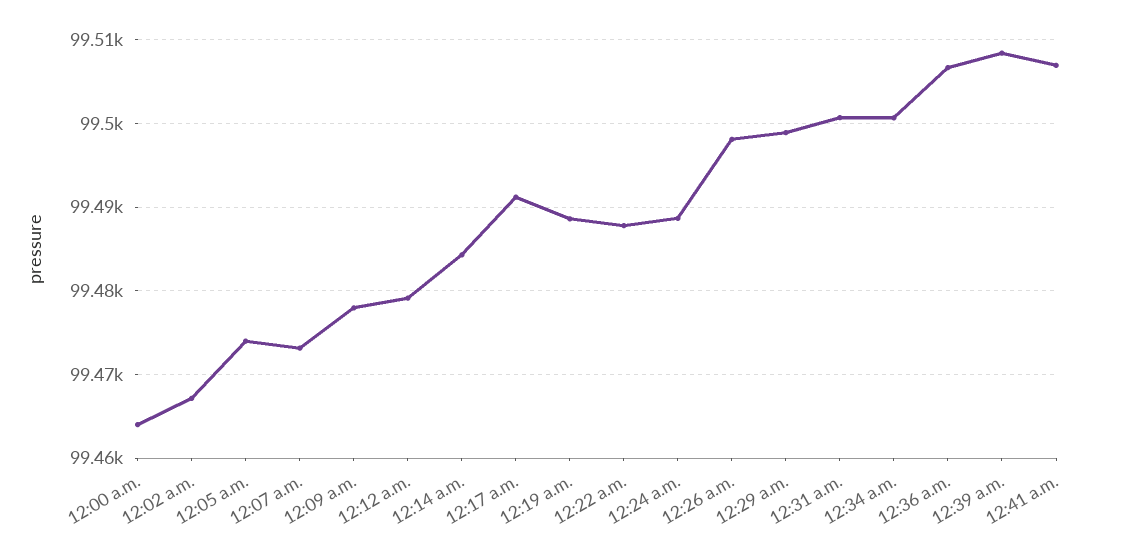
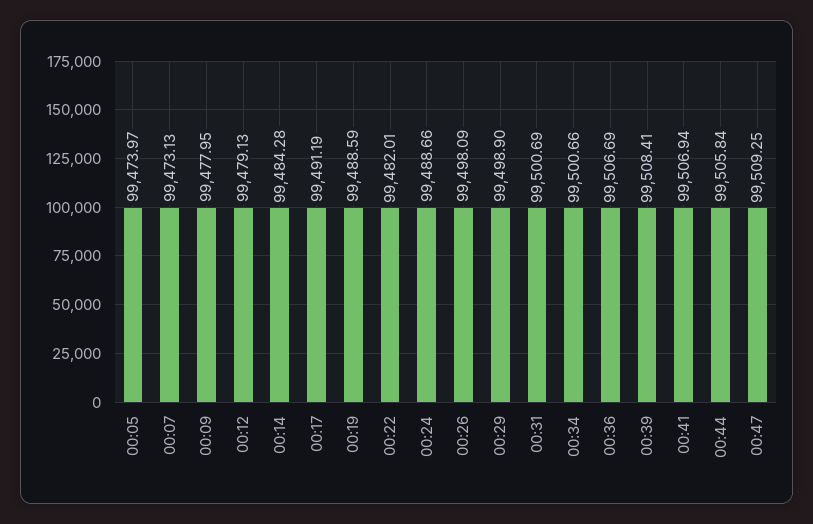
12:00 a.m.: 99464 -> none
12:02 a.m.: 99467 -> none
12:22 a.m.: 99488 -> 99482.01
00:44: none -> 99505.84
00:47: none -> 99509.25

